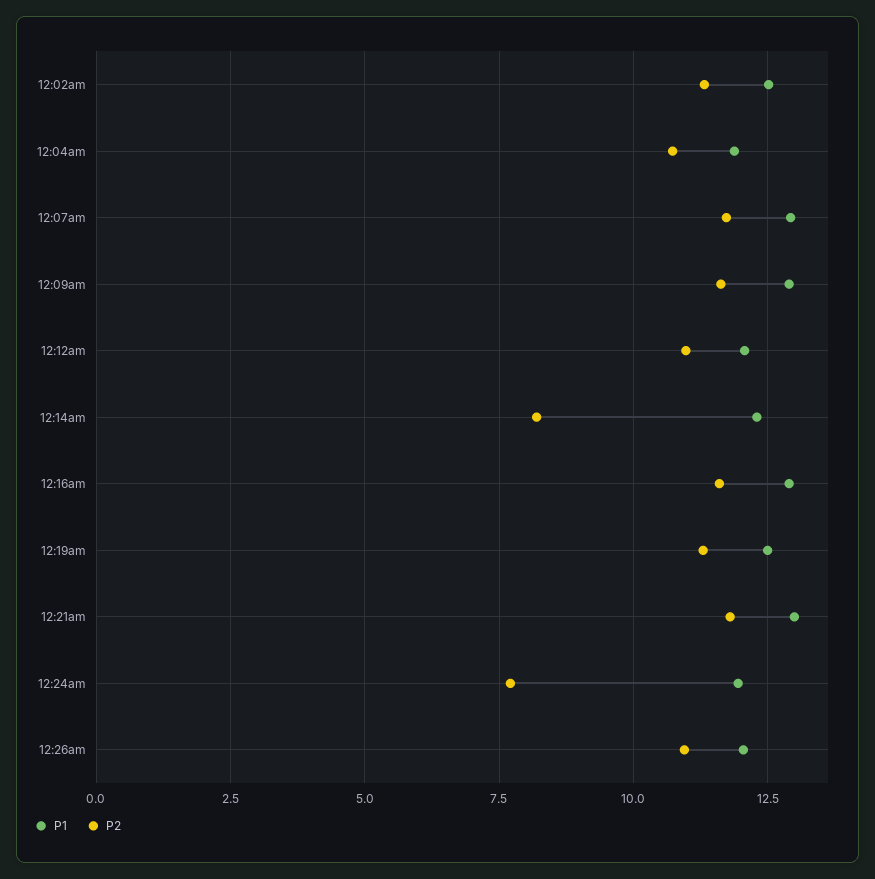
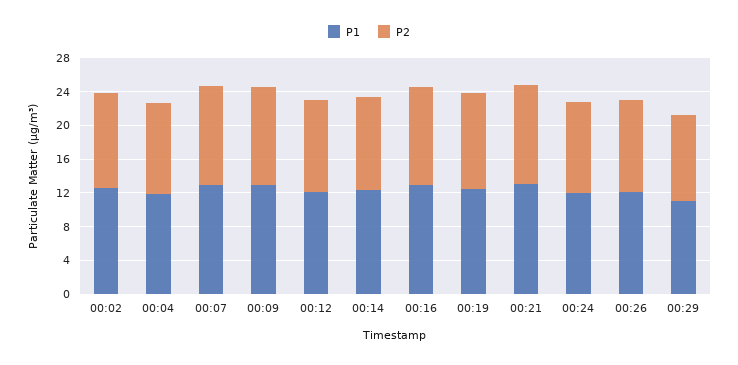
P2, 12:14am: 8.25 -> 11
P2, 12:24am: 7.75 -> 11
P1, 00:29: none -> 11
P2, 00:29: none -> 10

